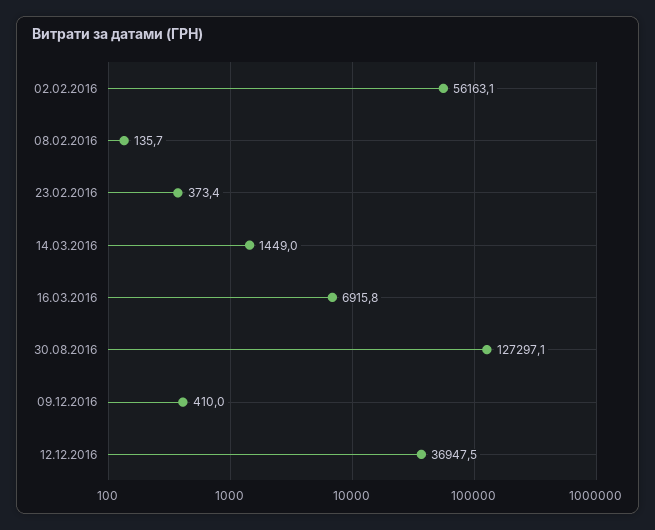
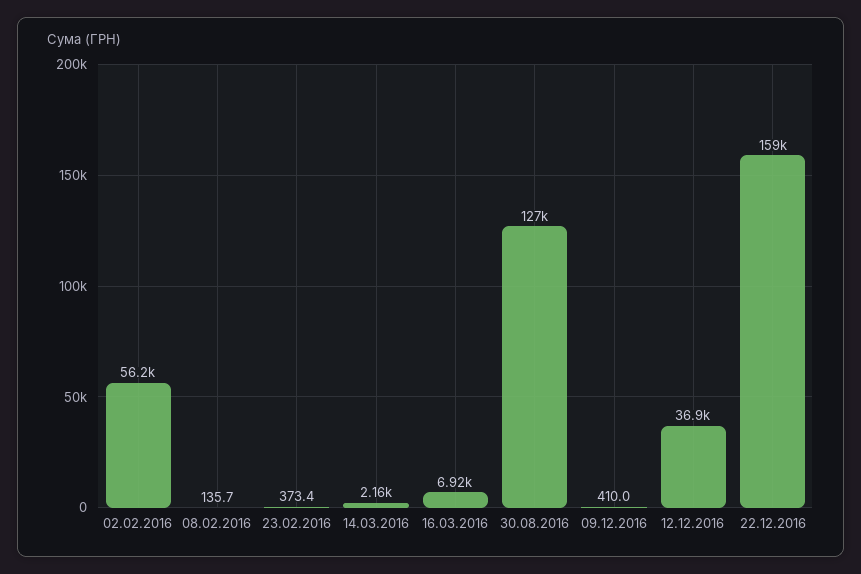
14.03.2016: 1449 -> 2160
22.12.2016: none -> 159000

